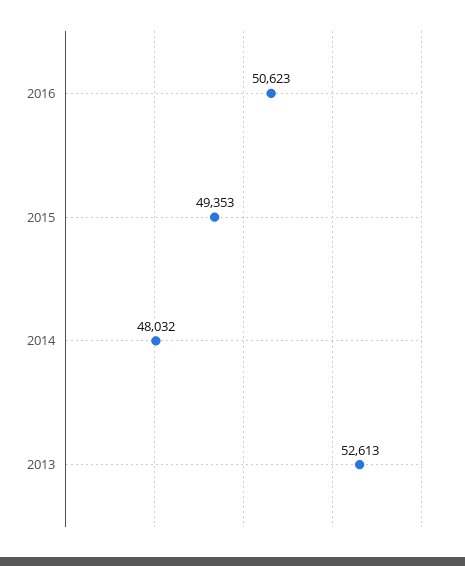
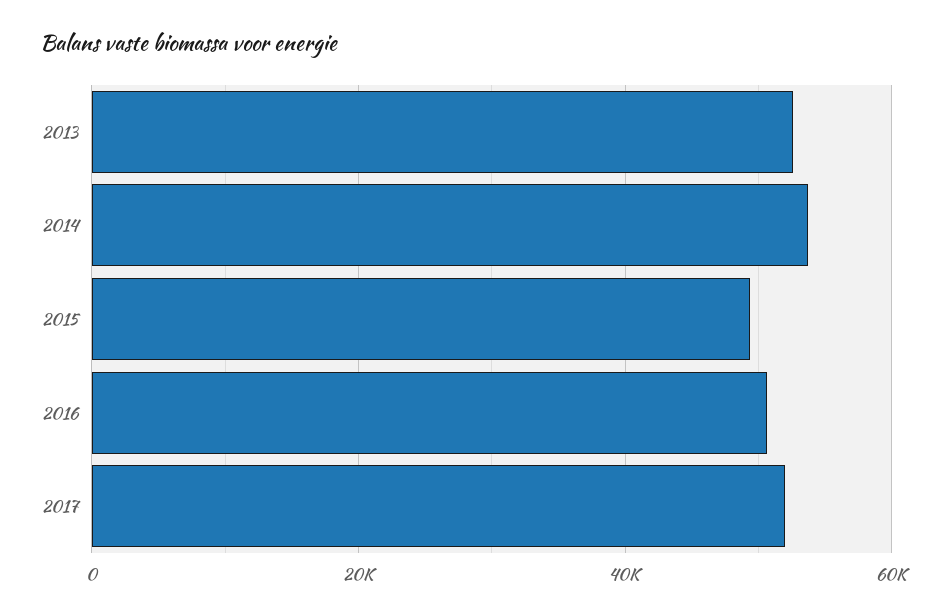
2014: 48032 -> 54000
2017: none -> 52000

